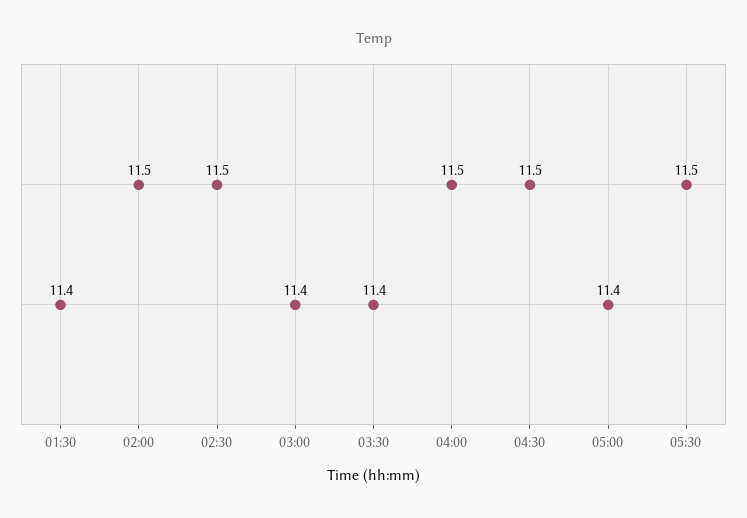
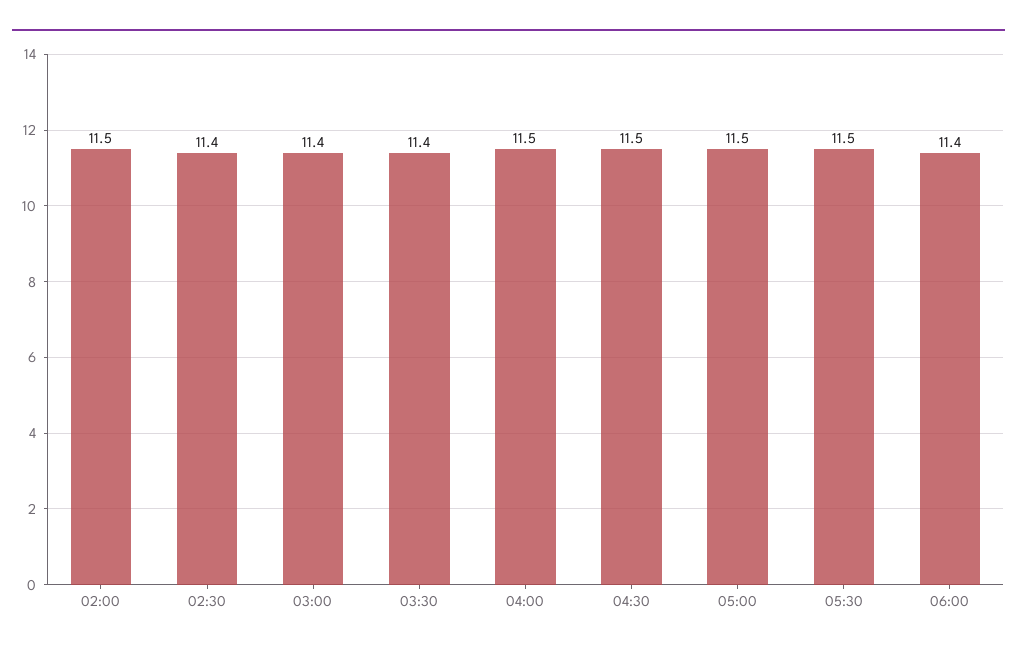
01:30: 11.4 -> none
02:30: 11.5 -> 11.4
05:00: 11.4 -> 11.5
06:00: none -> 11.4

